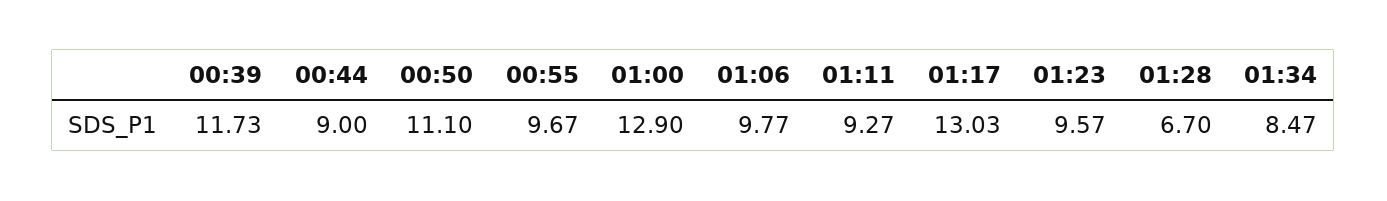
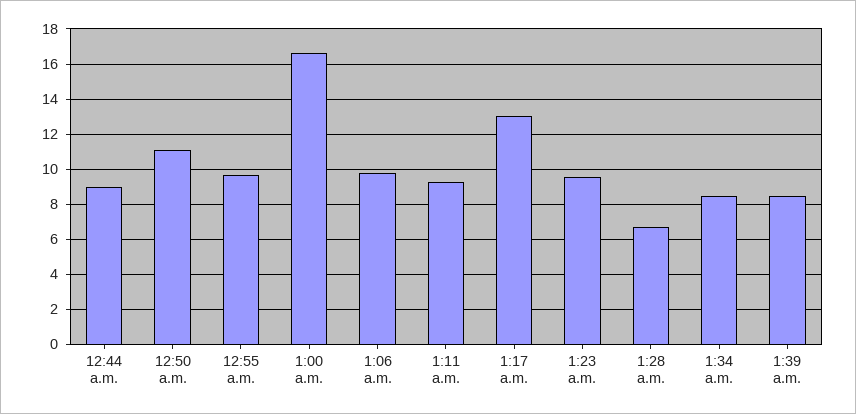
00:39: 11.73 -> none
01:00: 12.9 -> 16.5
1:39 a.m.: none -> 8.5

